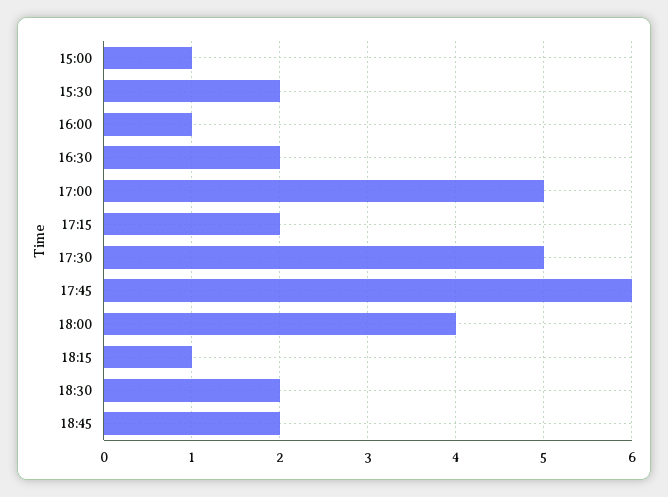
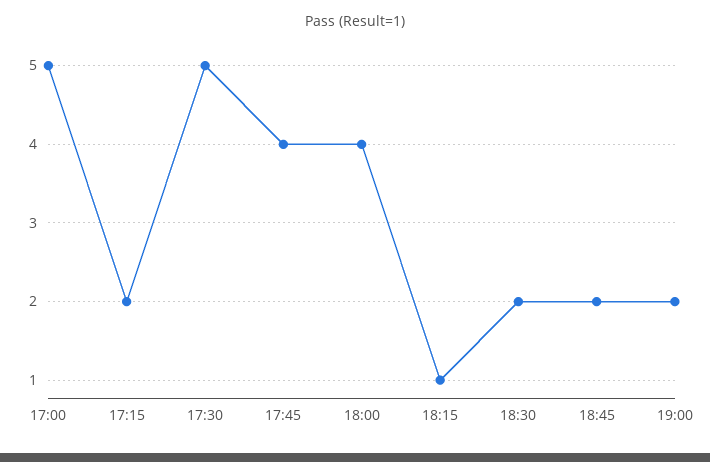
15:00: 1 -> none
15:30: 2 -> none
16:00: 1 -> none
16:30: 2 -> none
17:45: 6 -> 4
19:00: none -> 2

